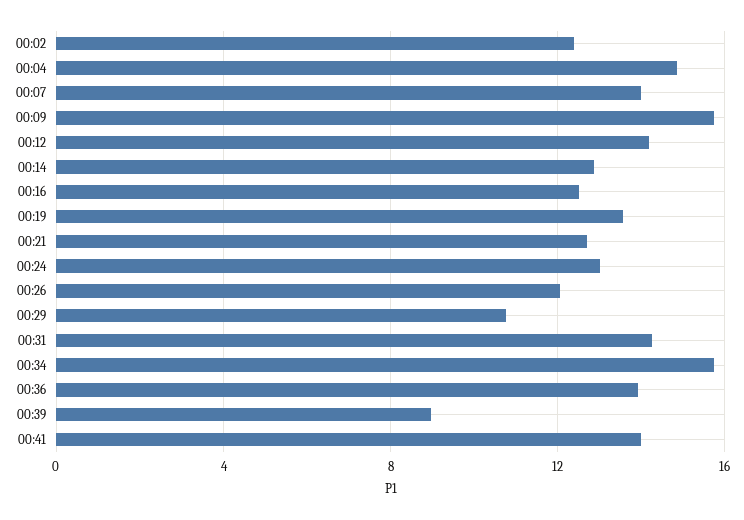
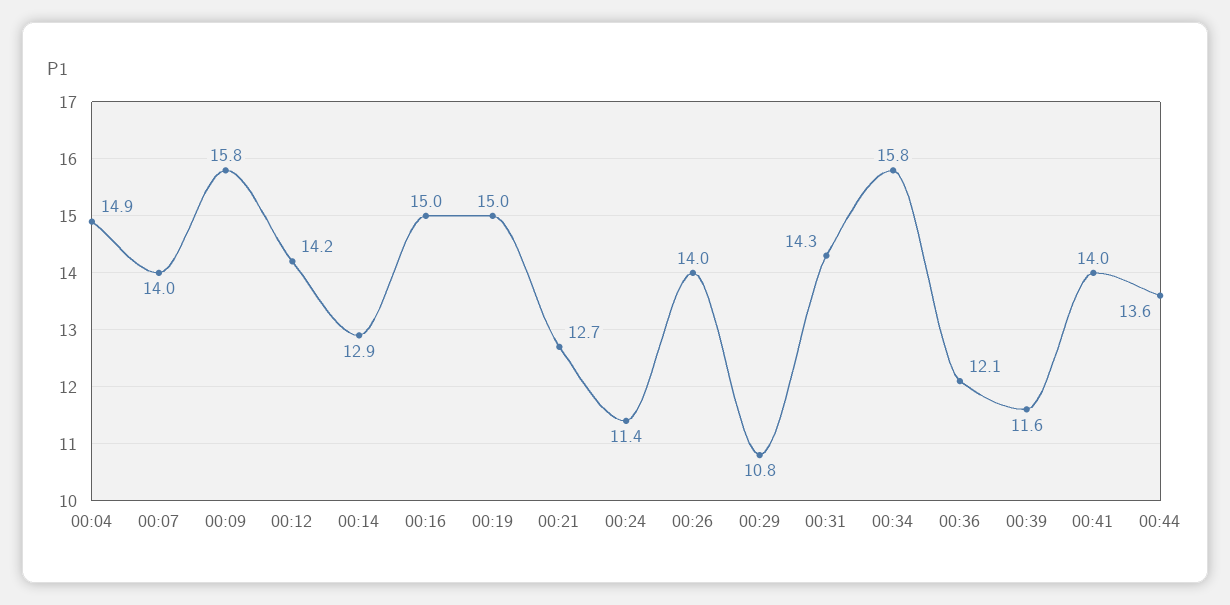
00:02: 12.5 -> none
00:16: 12.5 -> 15
00:19: 13.5 -> 15
00:24: 13 -> 11.4
00:26: 12 -> 14
00:36: 14 -> 12.1
00:39: 9 -> 11.6
00:44: none -> 13.6

